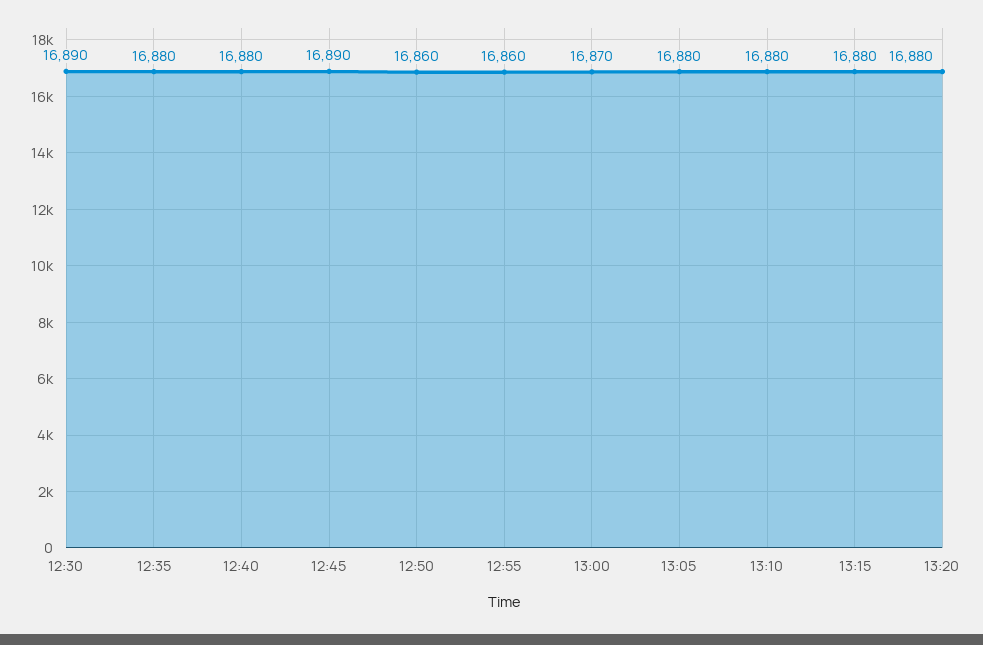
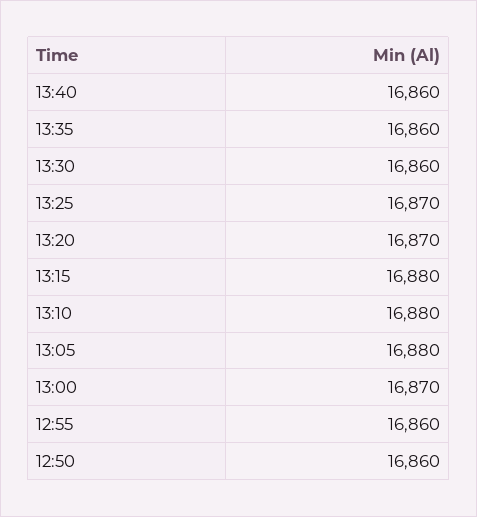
12:30: 16890 -> none
12:35: 16880 -> none
12:40: 16880 -> none
12:45: 16890 -> none
13:20: 16880 -> 16870
13:40: none -> 16860
13:35: none -> 16860
13:30: none -> 16860
13:25: none -> 16870

